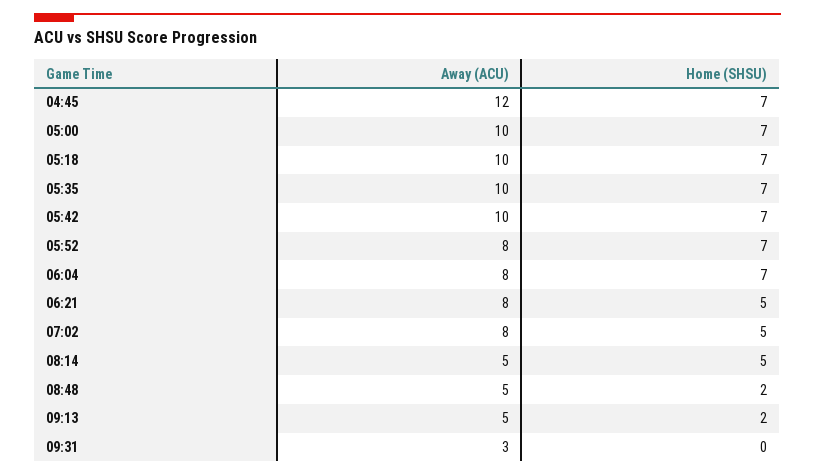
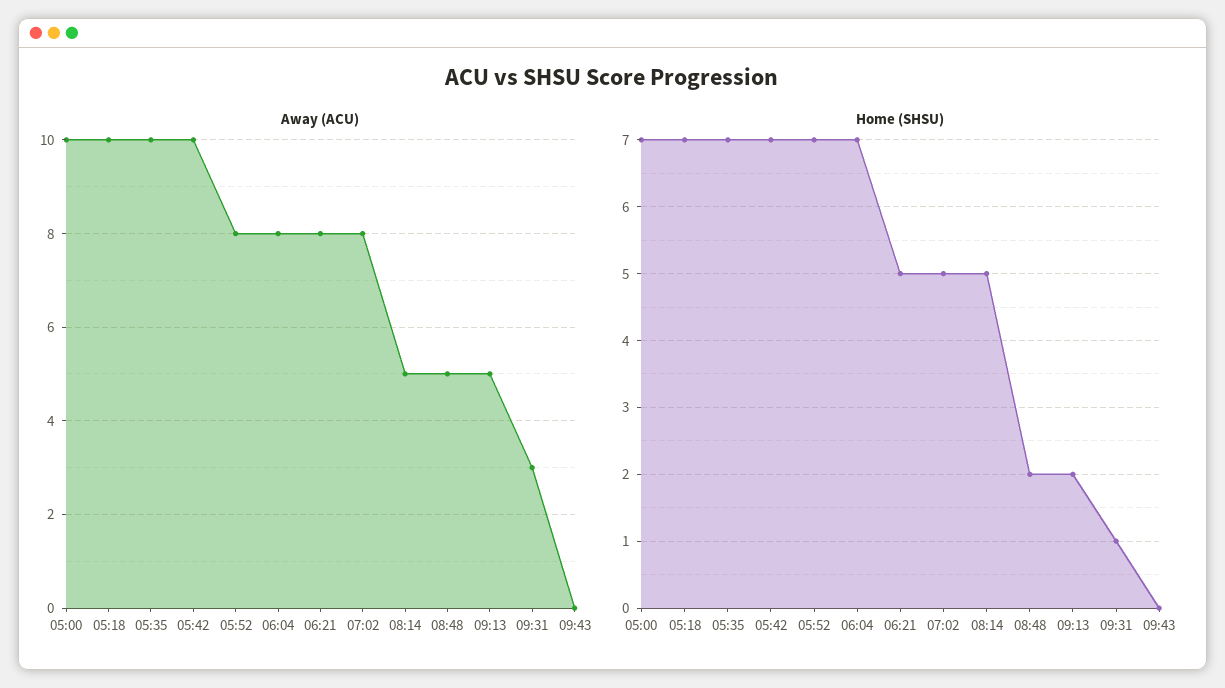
Away (ACU), 04:45: 12 -> none
Home (SHSU), 04:45: 7 -> none
Home (SHSU), 09:31: 0 -> 1
Away (ACU), 09:43: none -> 0
Home (SHSU), 09:43: none -> 0

